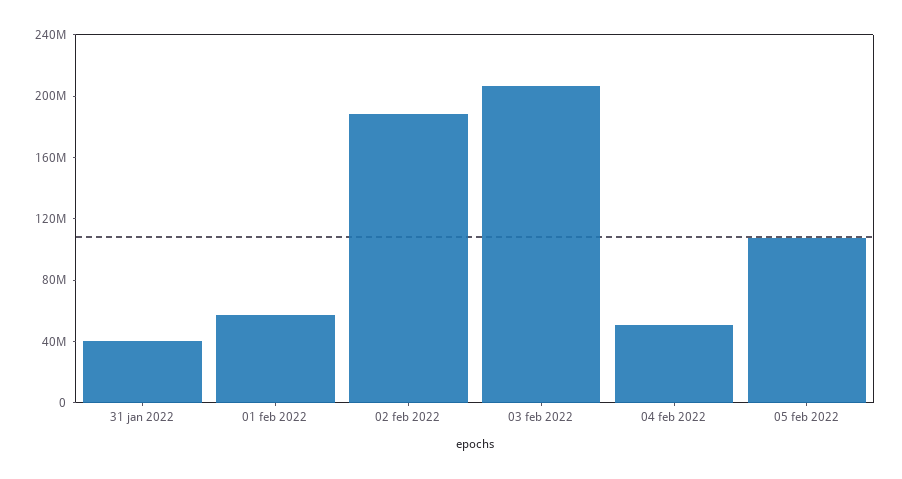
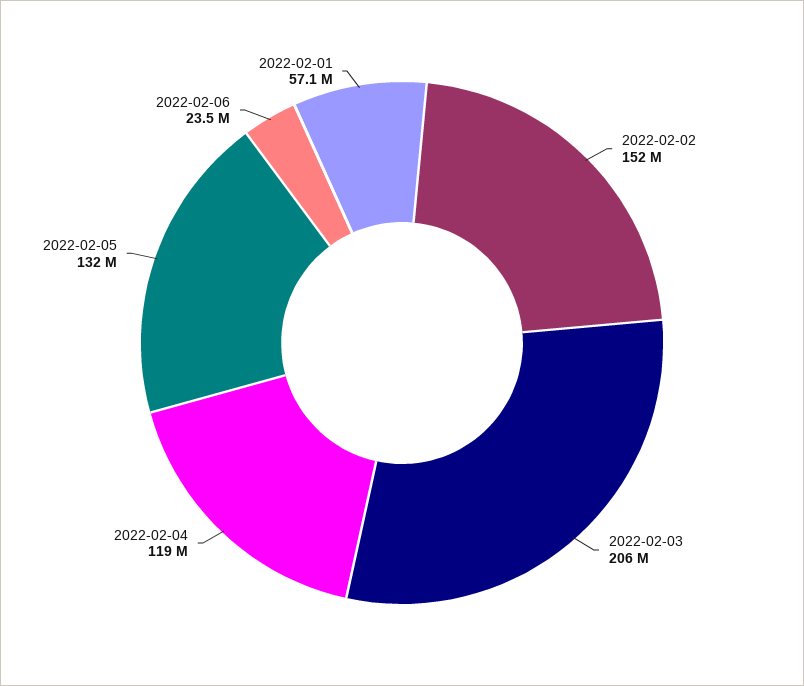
31 jan 2022: 40000000 -> none
02 feb 2022: 190000000 -> 152000000
04 feb 2022: 50000000 -> 119000000
05 feb 2022: 110000000 -> 132000000
2022-02-06: none -> 23500000

